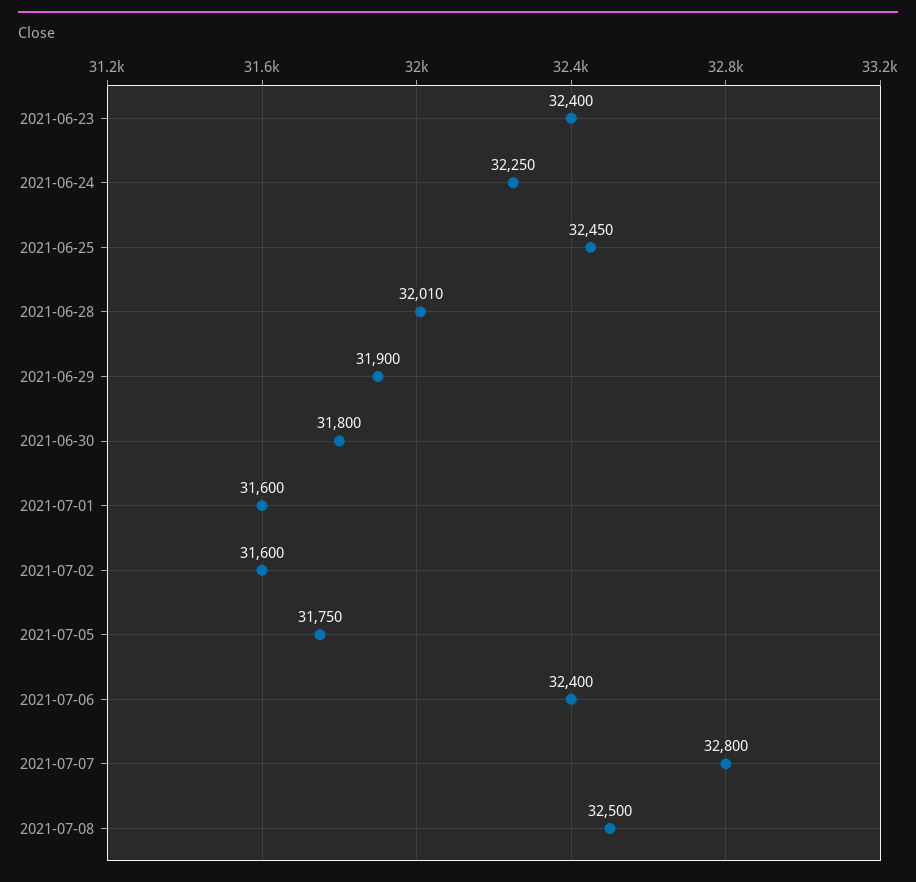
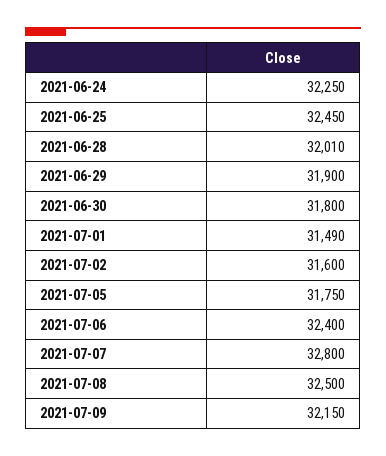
2021-06-23: 32400 -> none
2021-07-01: 31600 -> 31490
2021-07-09: none -> 32150

